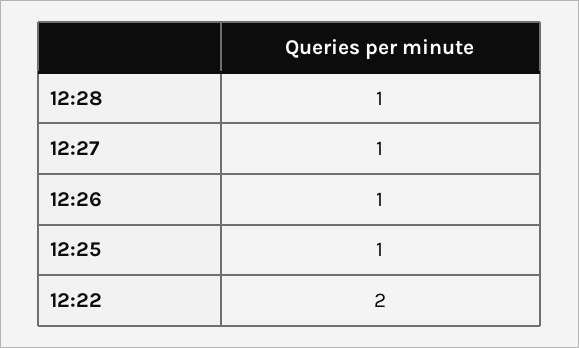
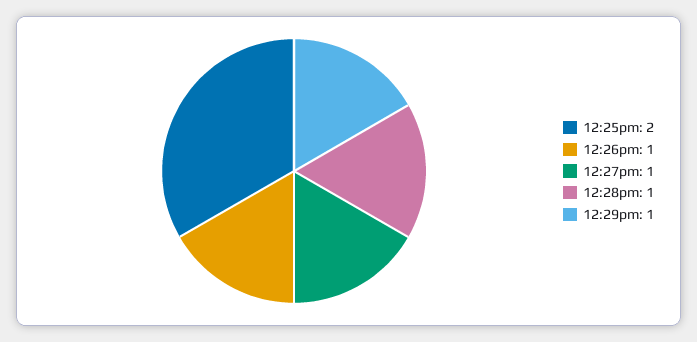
12:25: 1 -> 2
12:22: 2 -> none
12:29pm: none -> 1

